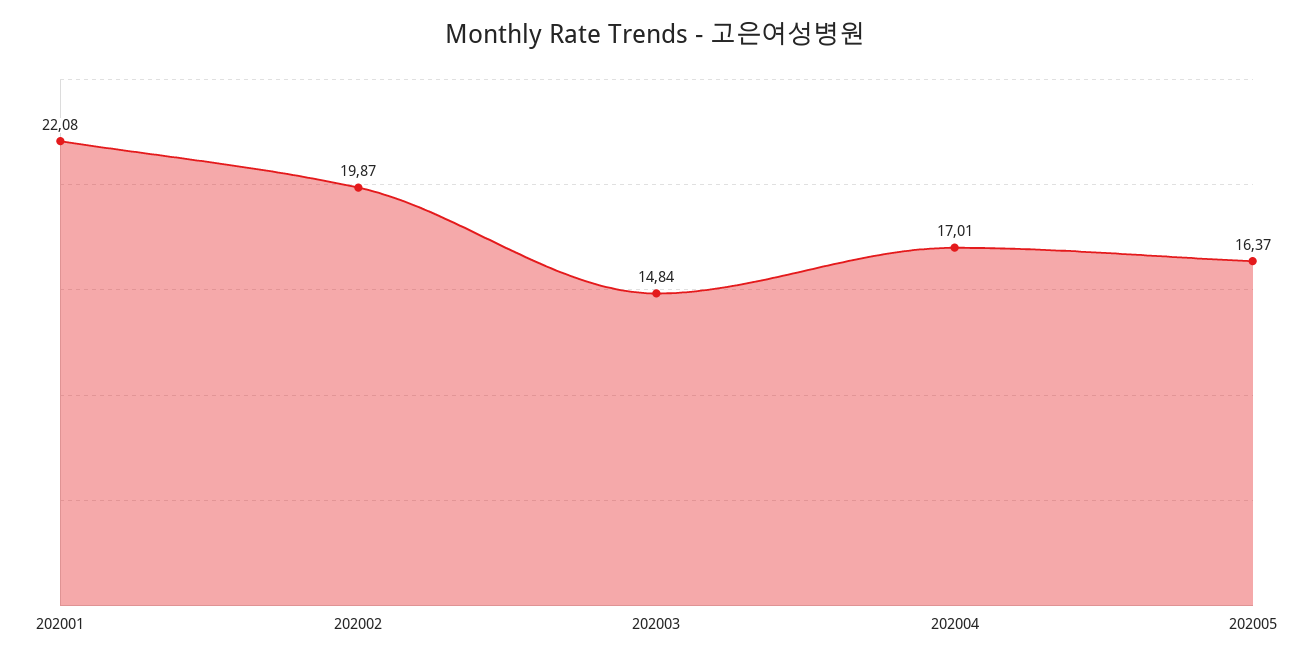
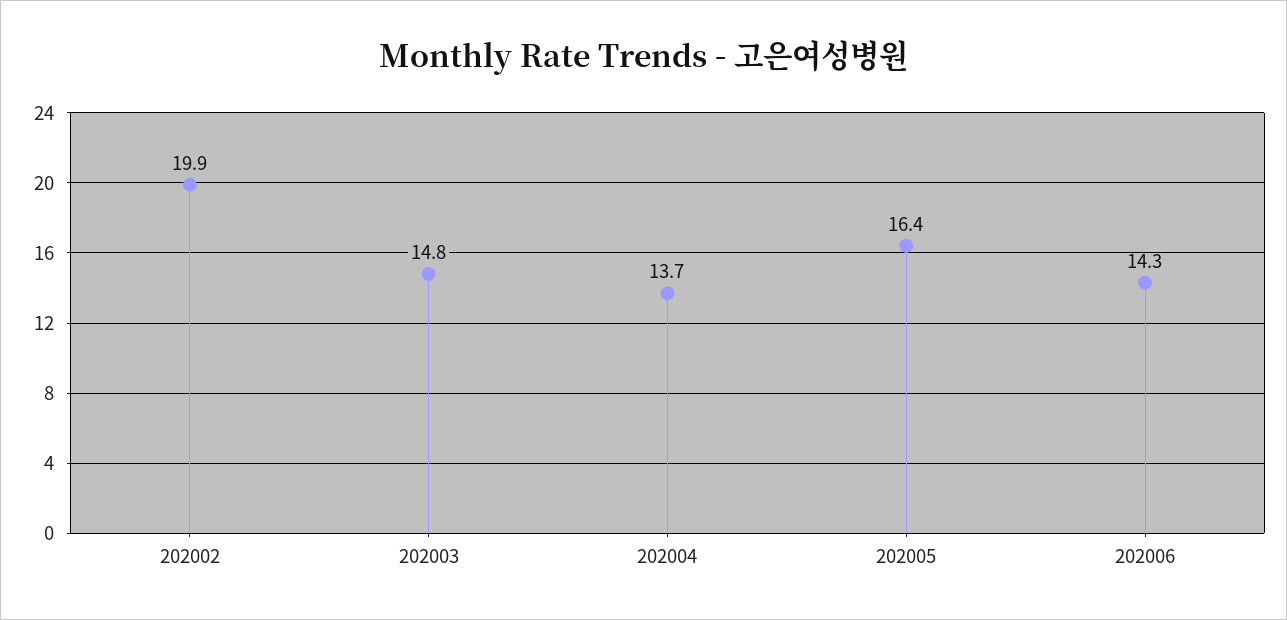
202001: 22.08 -> none
202004: 17.01 -> 13.7
202006: none -> 14.3

